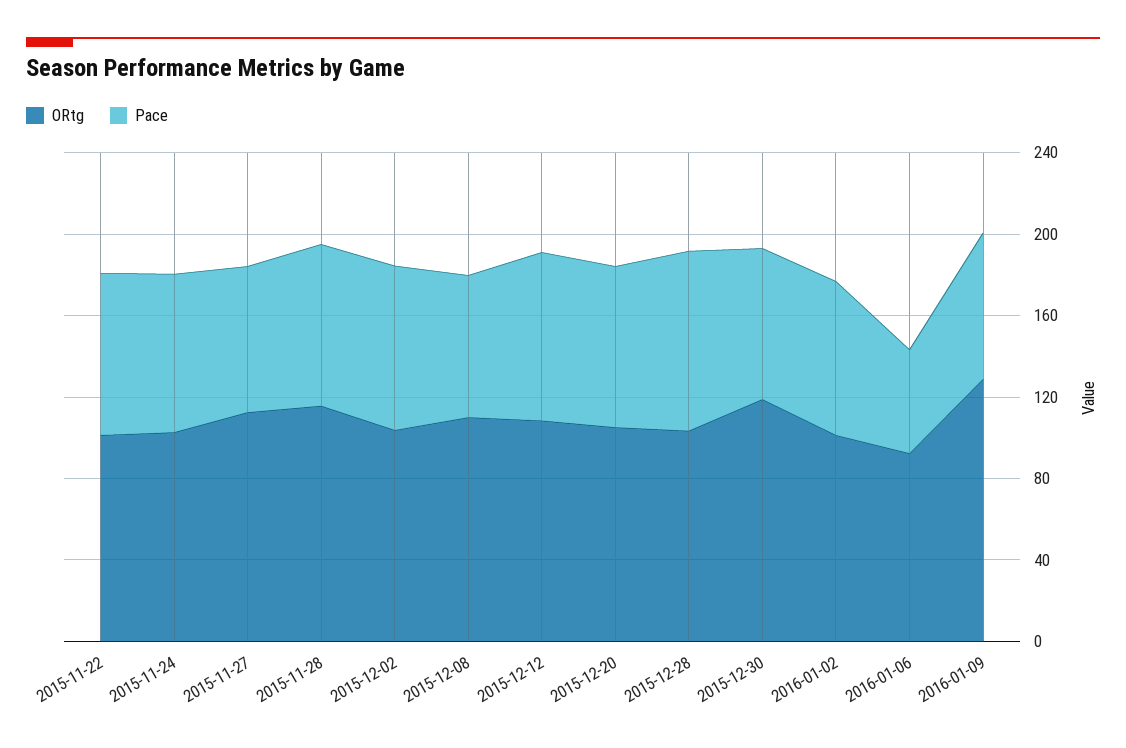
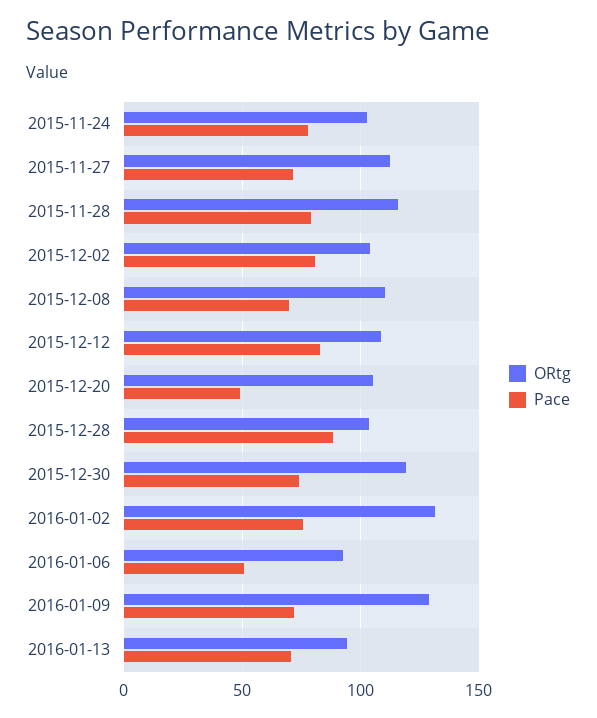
ORtg, 2015-11-22: 100 -> none
Pace, 2015-11-22: 80 -> none
Pace, 2015-12-20: 80 -> 50
ORtg, 2016-01-02: 100 -> 130
ORtg, 2016-01-13: none -> 95
Pace, 2016-01-13: none -> 70

